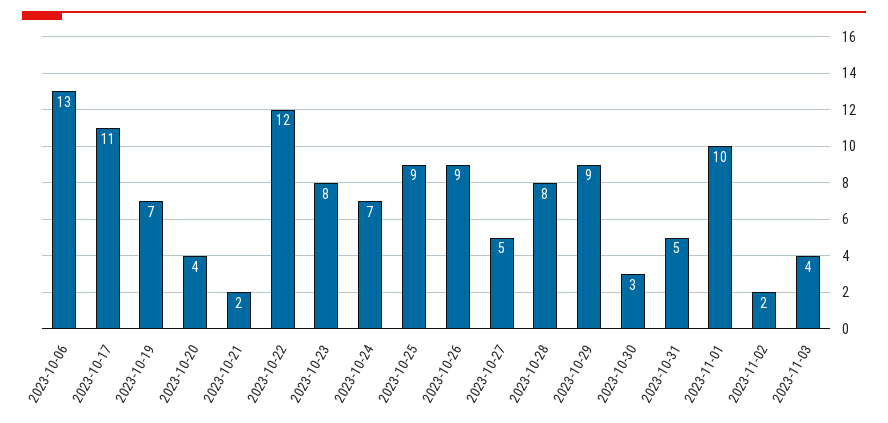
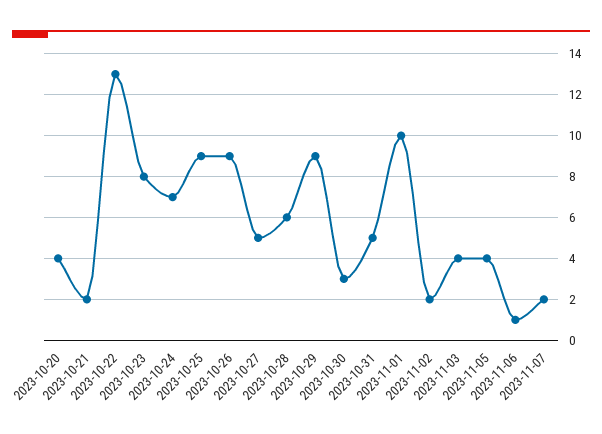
2023-10-06: 13 -> none
2023-10-17: 11 -> none
2023-10-19: 7 -> none
2023-10-22: 12 -> 13
2023-10-28: 8 -> 6
2023-11-05: none -> 4
2023-11-06: none -> 1
2023-11-07: none -> 2

